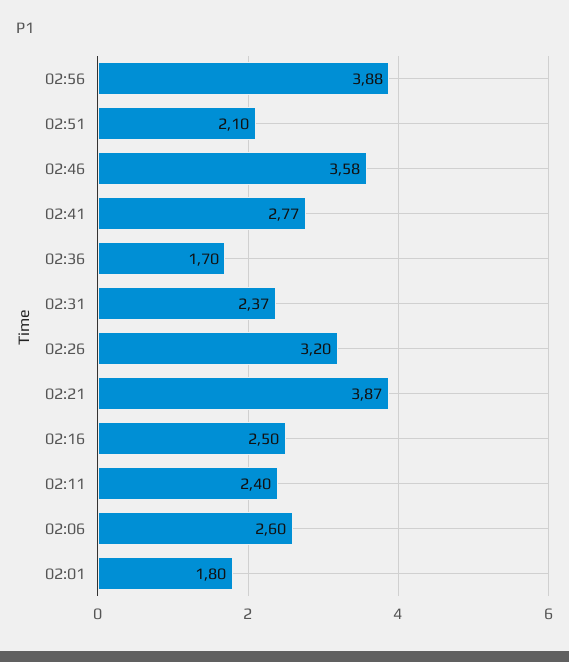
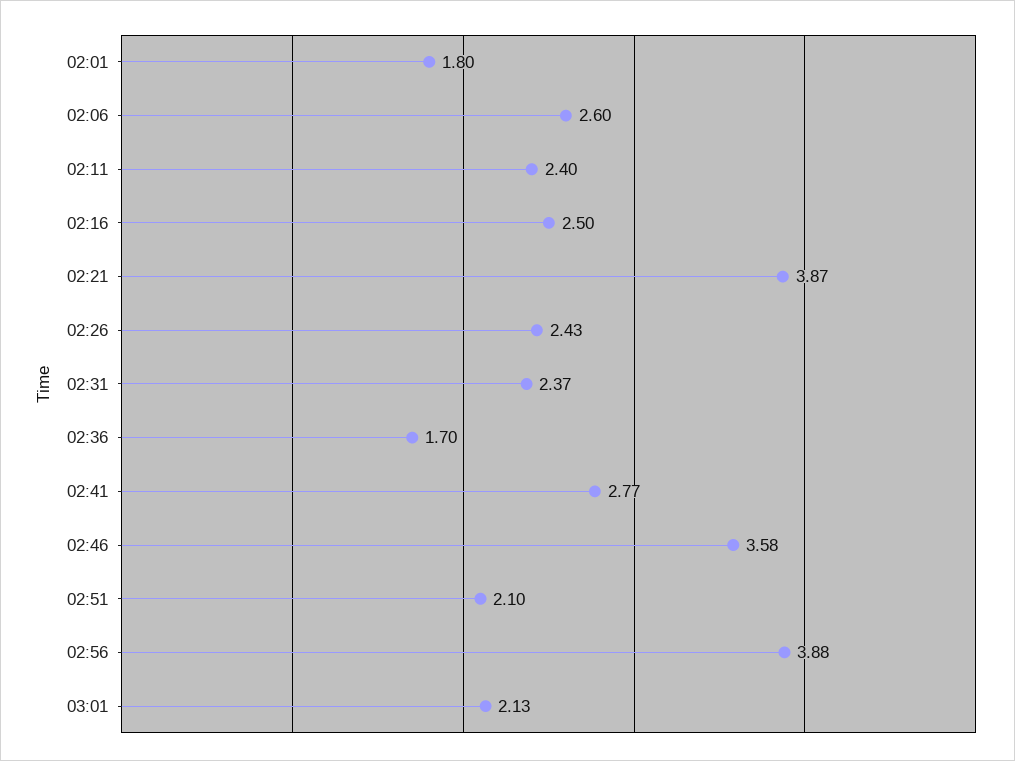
02:26: 3.2 -> 2.43
03:01: none -> 2.13

